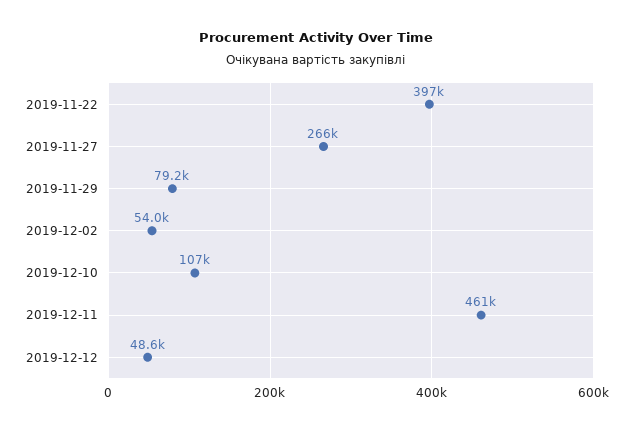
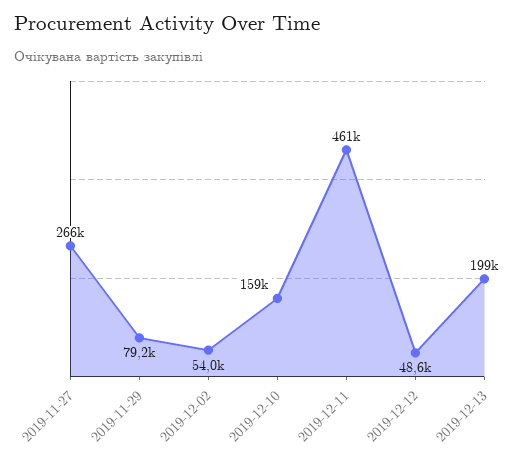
2019-11-22: 397000 -> none
2019-12-10: 107000 -> 159000
2019-12-13: none -> 199000

